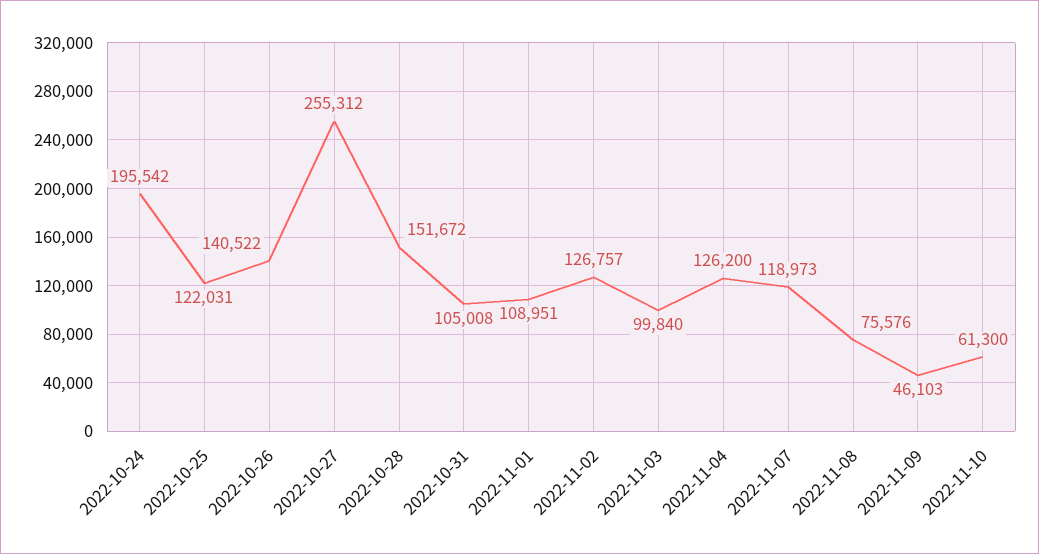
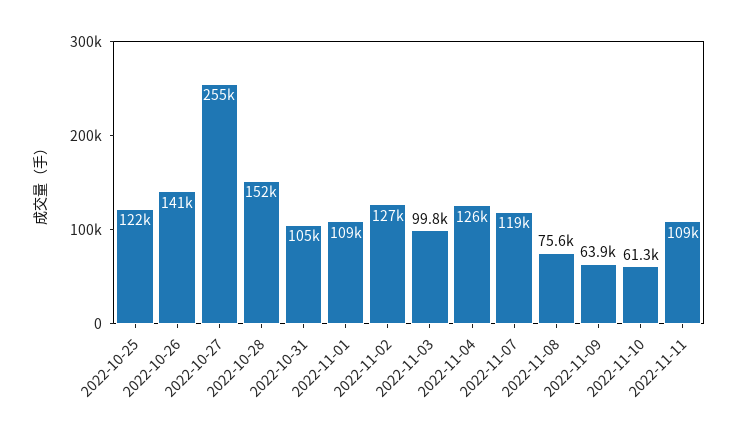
2022-10-24: 195542 -> none
2022-11-09: 46103 -> 63900
2022-11-11: none -> 109000

